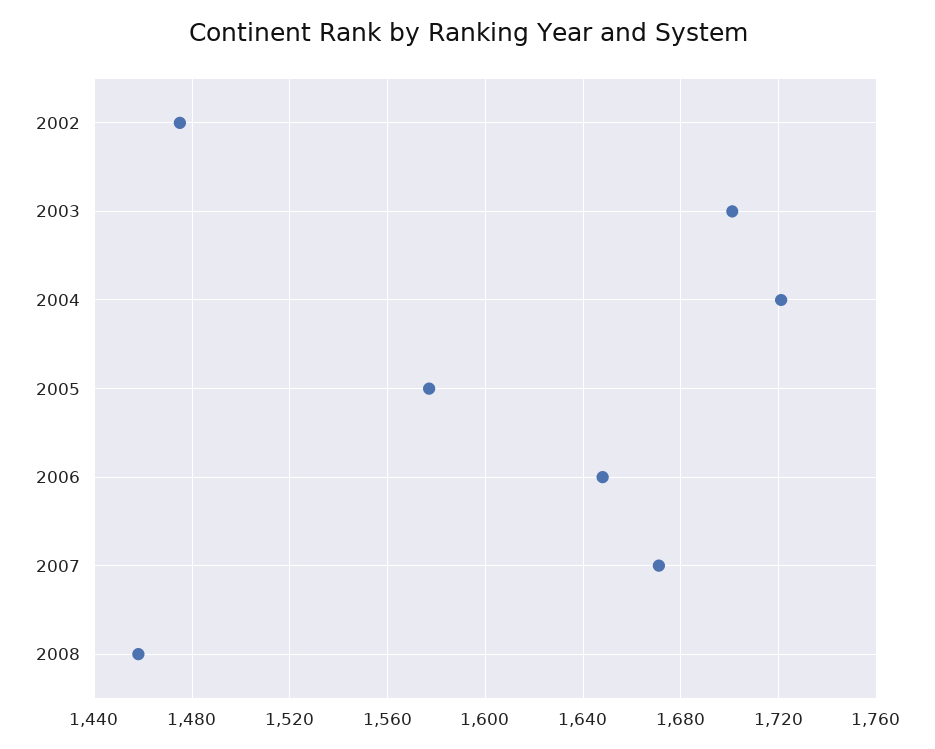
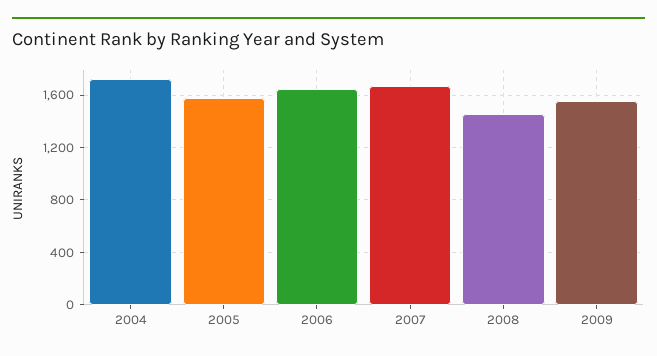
2002: 1475 -> none
2003: 1700 -> none
2009: none -> 1550

